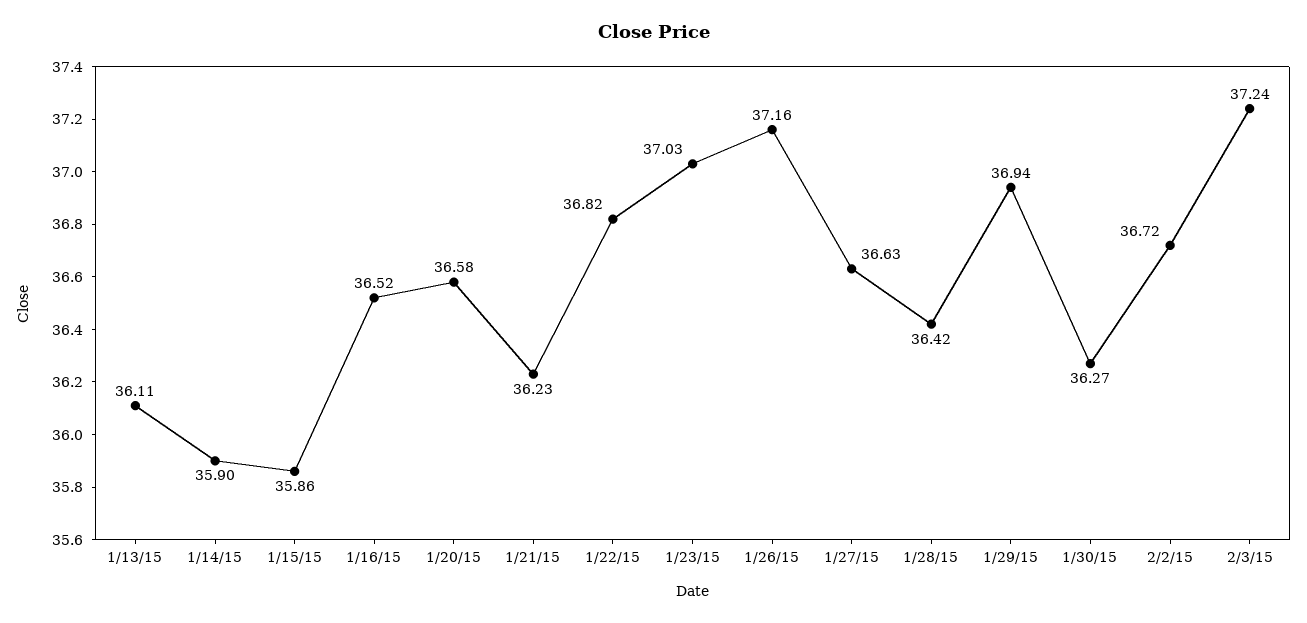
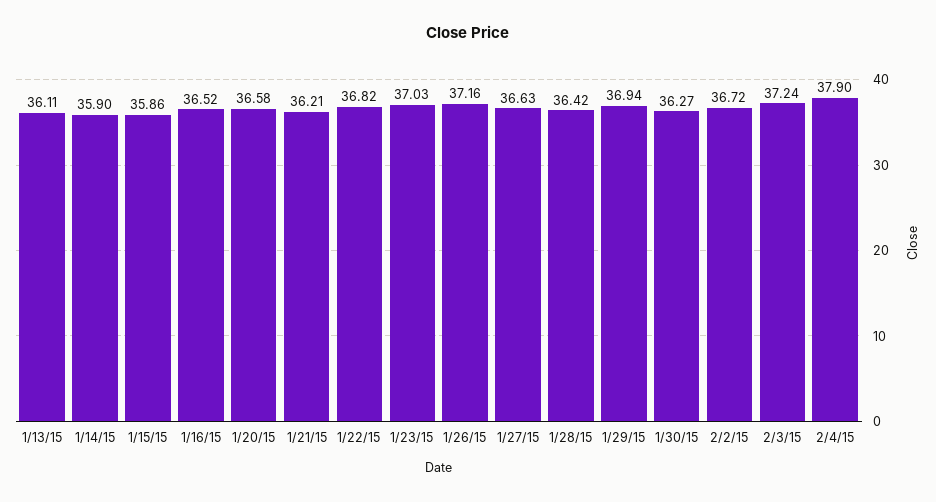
1/21/15: 36.23 -> 36.21
2/4/15: none -> 37.9

